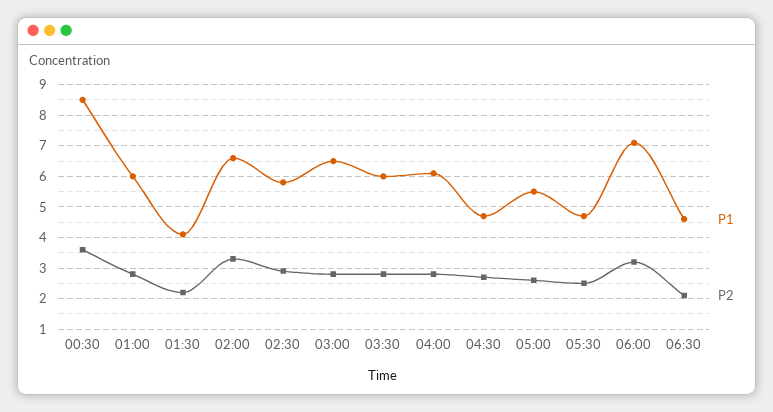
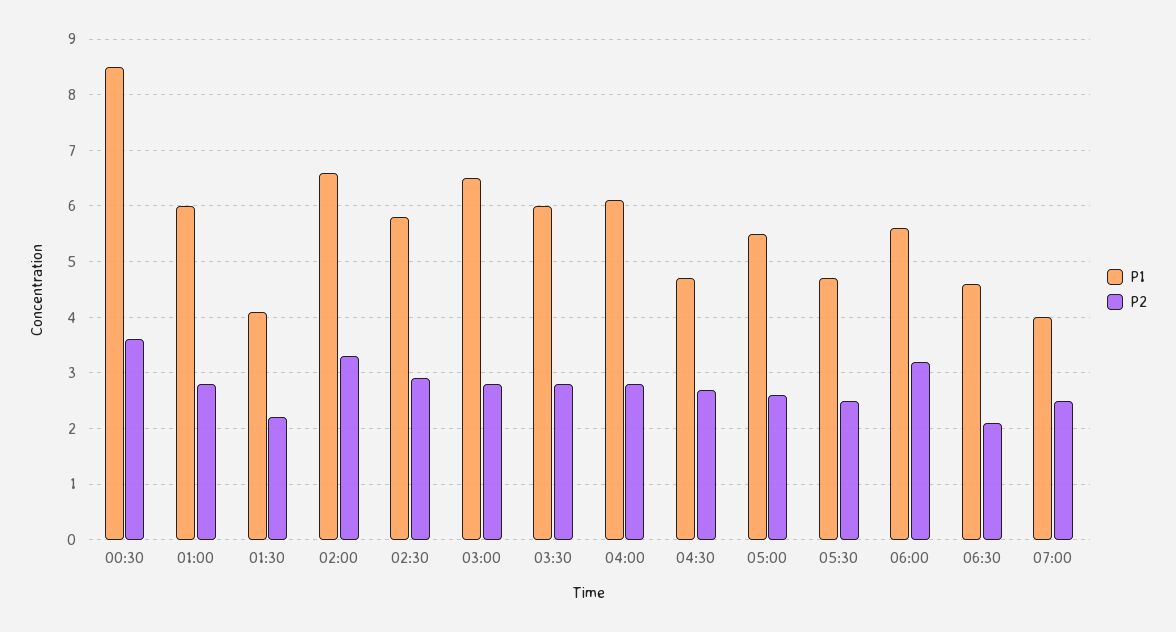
P1, 06:00: 7 -> 5.5
P1, 07:00: none -> 4
P2, 07:00: none -> 2.5

